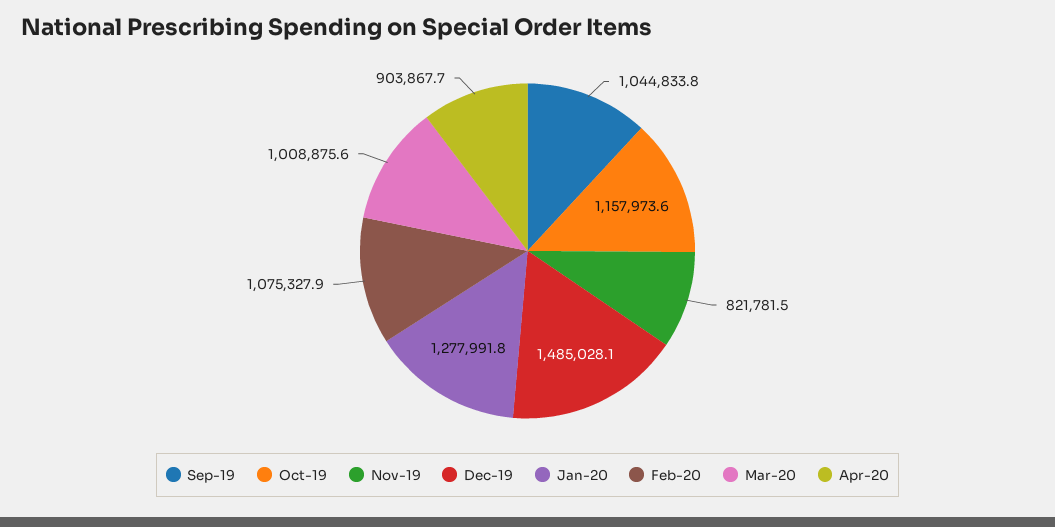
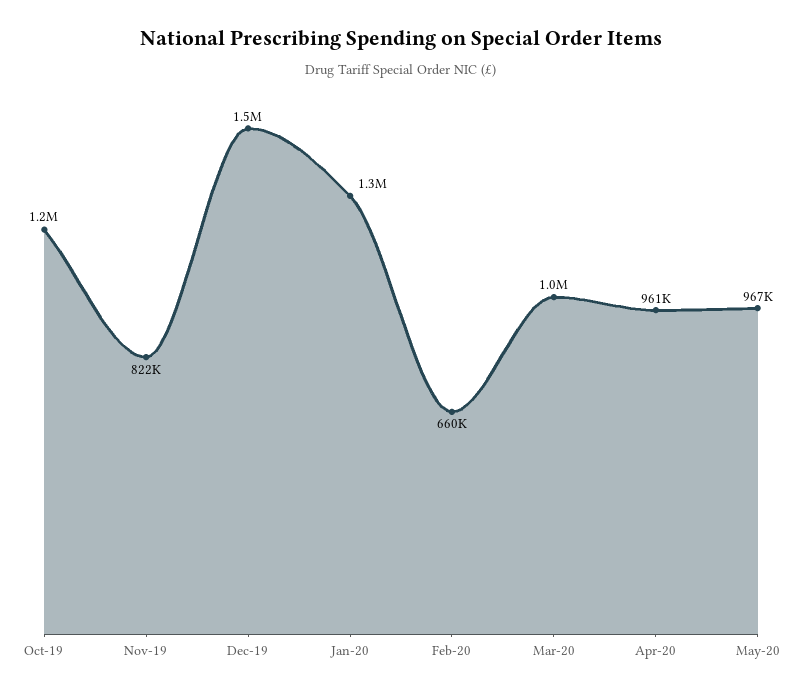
Sep-19: 1044833.8 -> none
Feb-20: 1075327.9 -> 660000
Apr-20: 903867.7 -> 961000
May-20: none -> 967000

